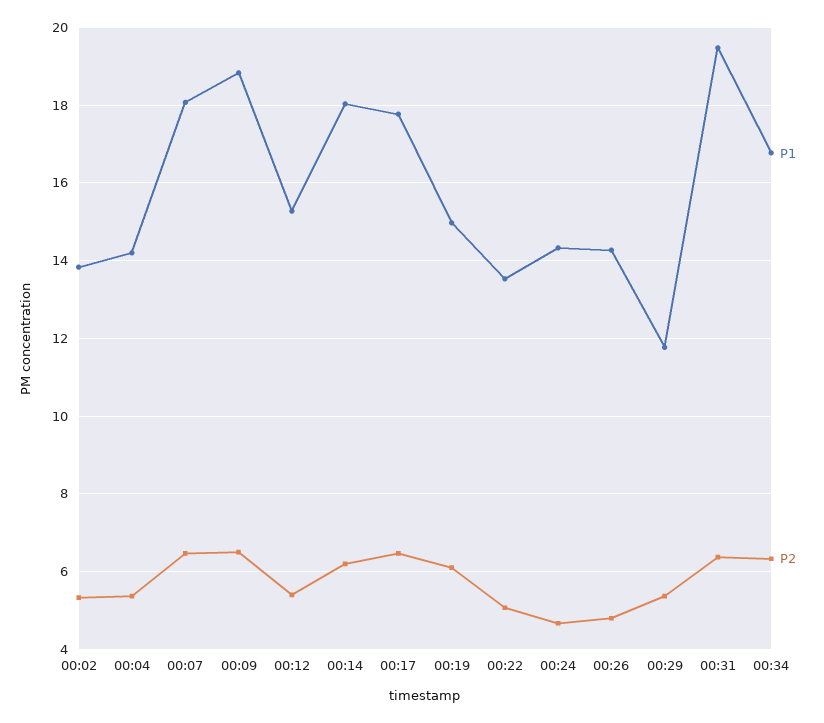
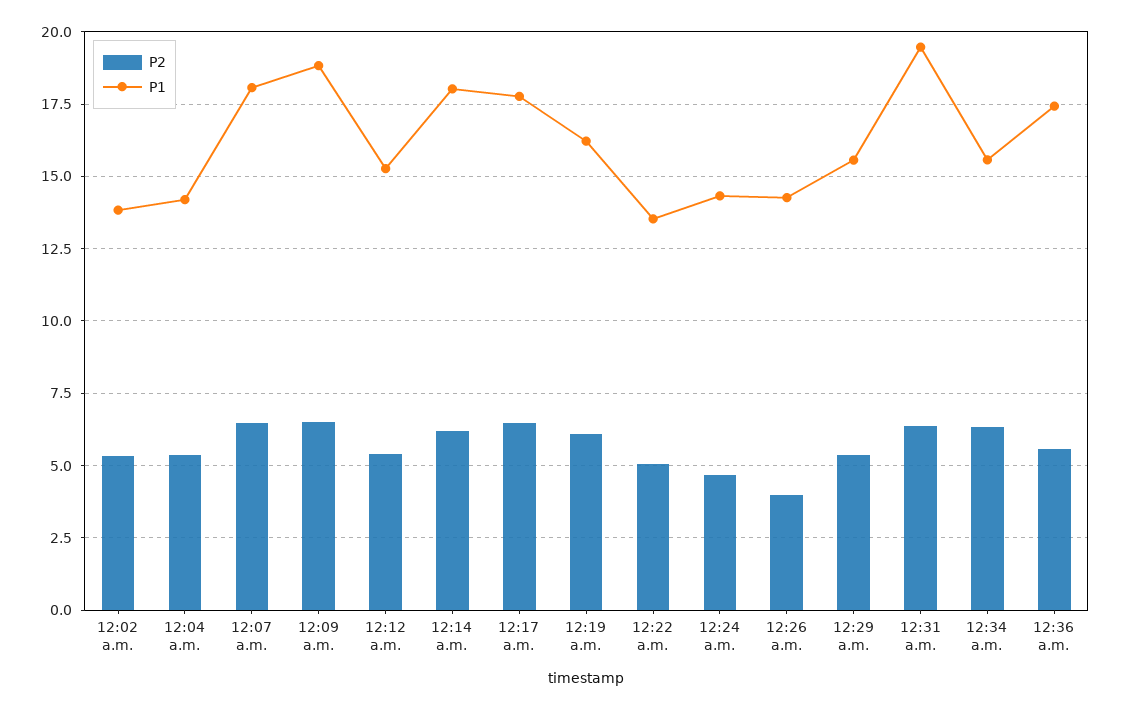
P1, 00:19: 15 -> 16.25
P2, 00:26: 4.8 -> 4
P1, 00:29: 11.8 -> 15.5
P1, 00:34: 16.8 -> 15.5
P2, 12:36 a.m.: none -> 5.5
P1, 12:36 a.m.: none -> 17.5

